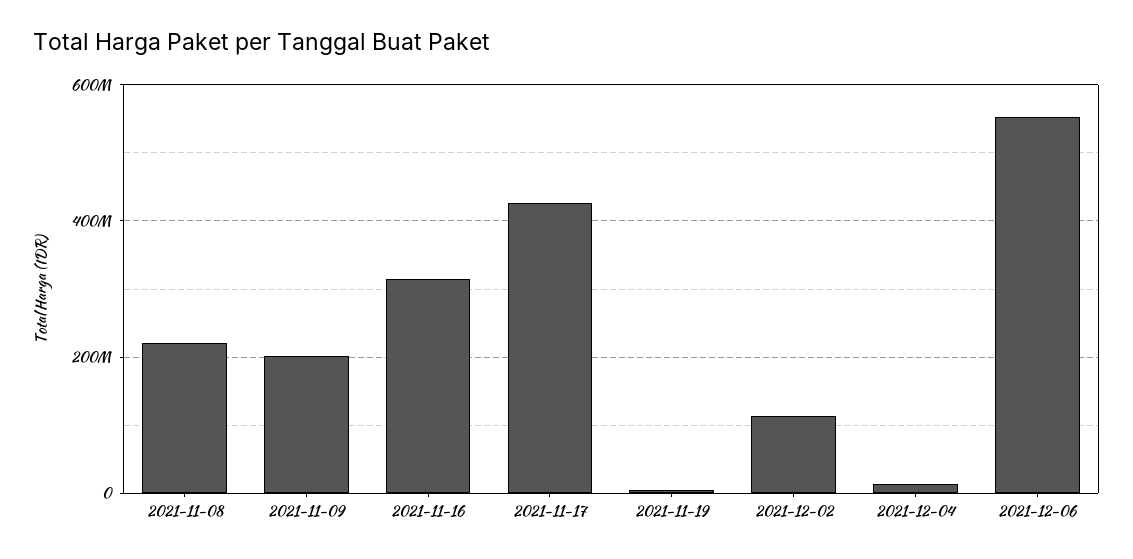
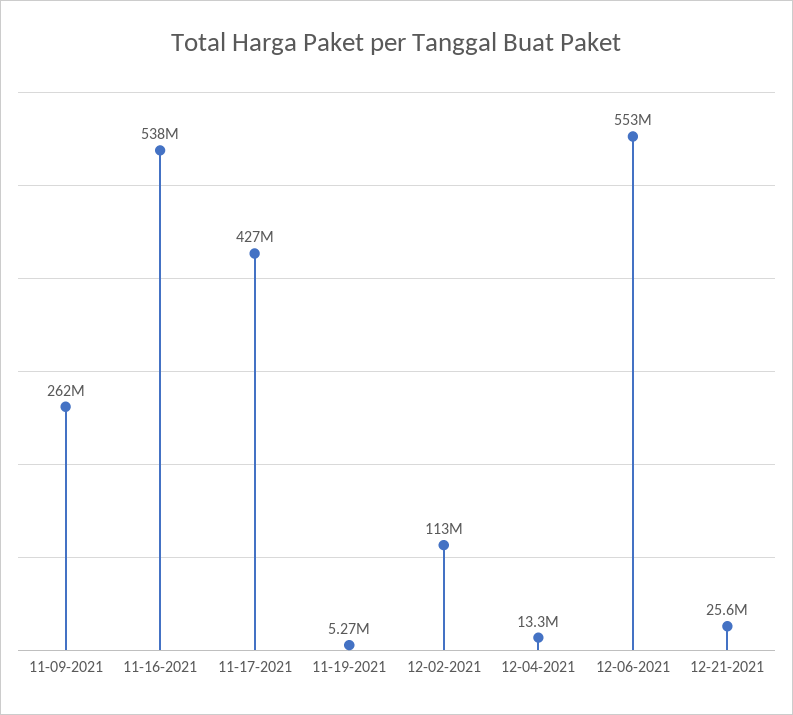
2021-11-08: 220000000 -> none
2021-11-09: 200000000 -> 262000000
2021-11-16: 320000000 -> 538000000
12-21-2021: none -> 25600000

